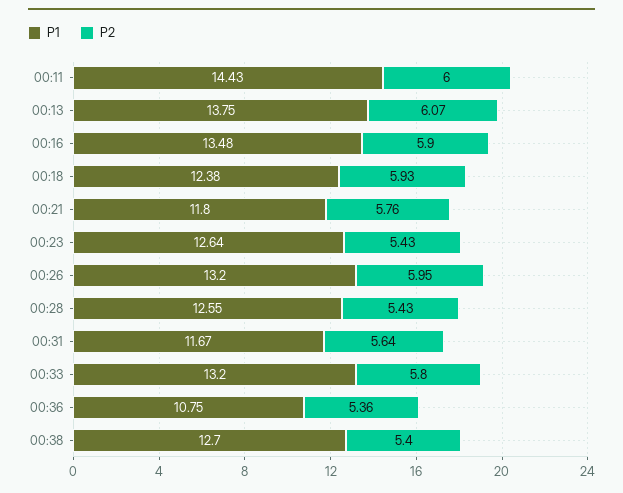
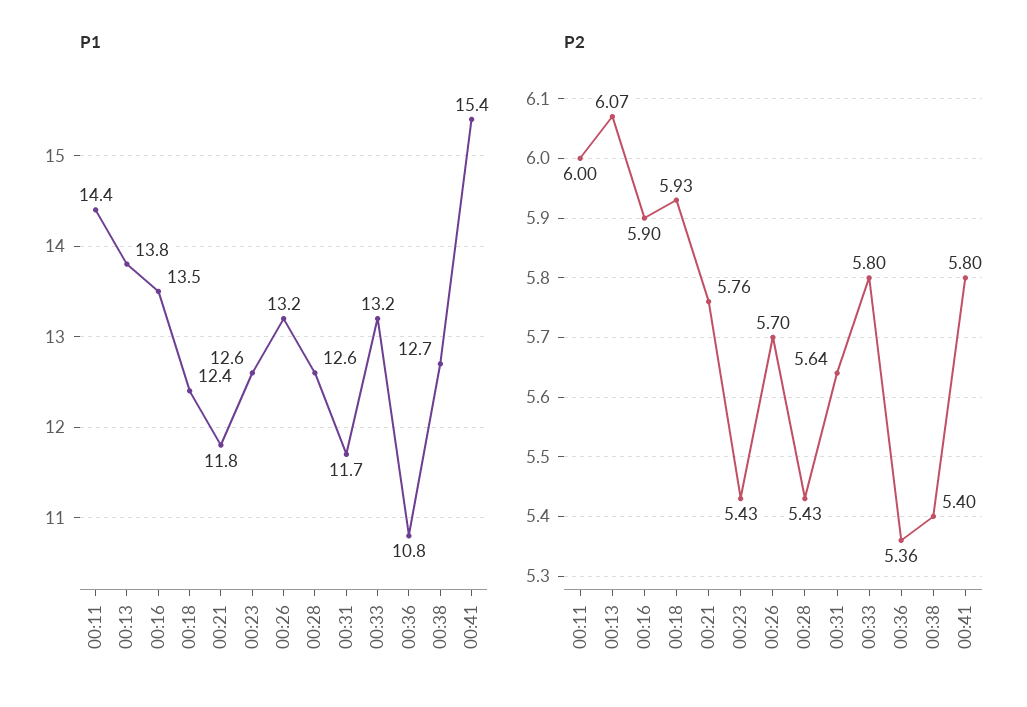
P2, 00:26: 5.95 -> 5.7
P1, 00:41: none -> 15.4
P2, 00:41: none -> 5.8

